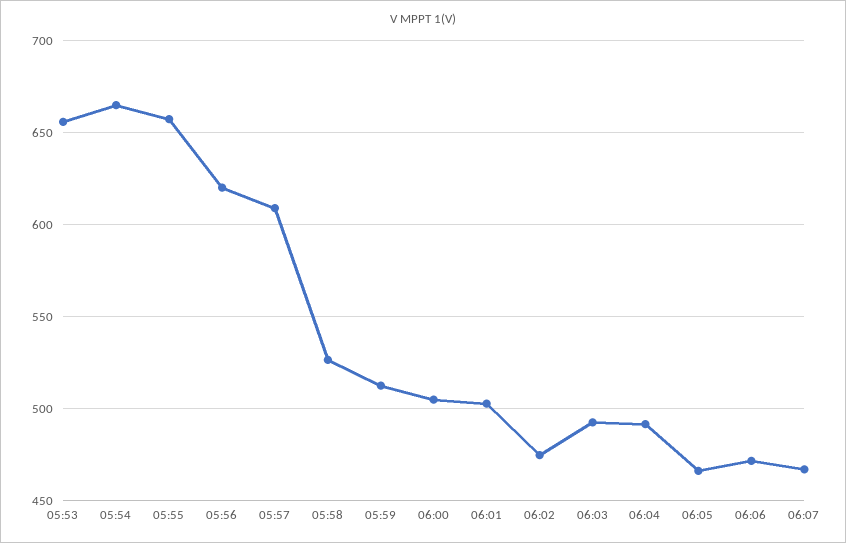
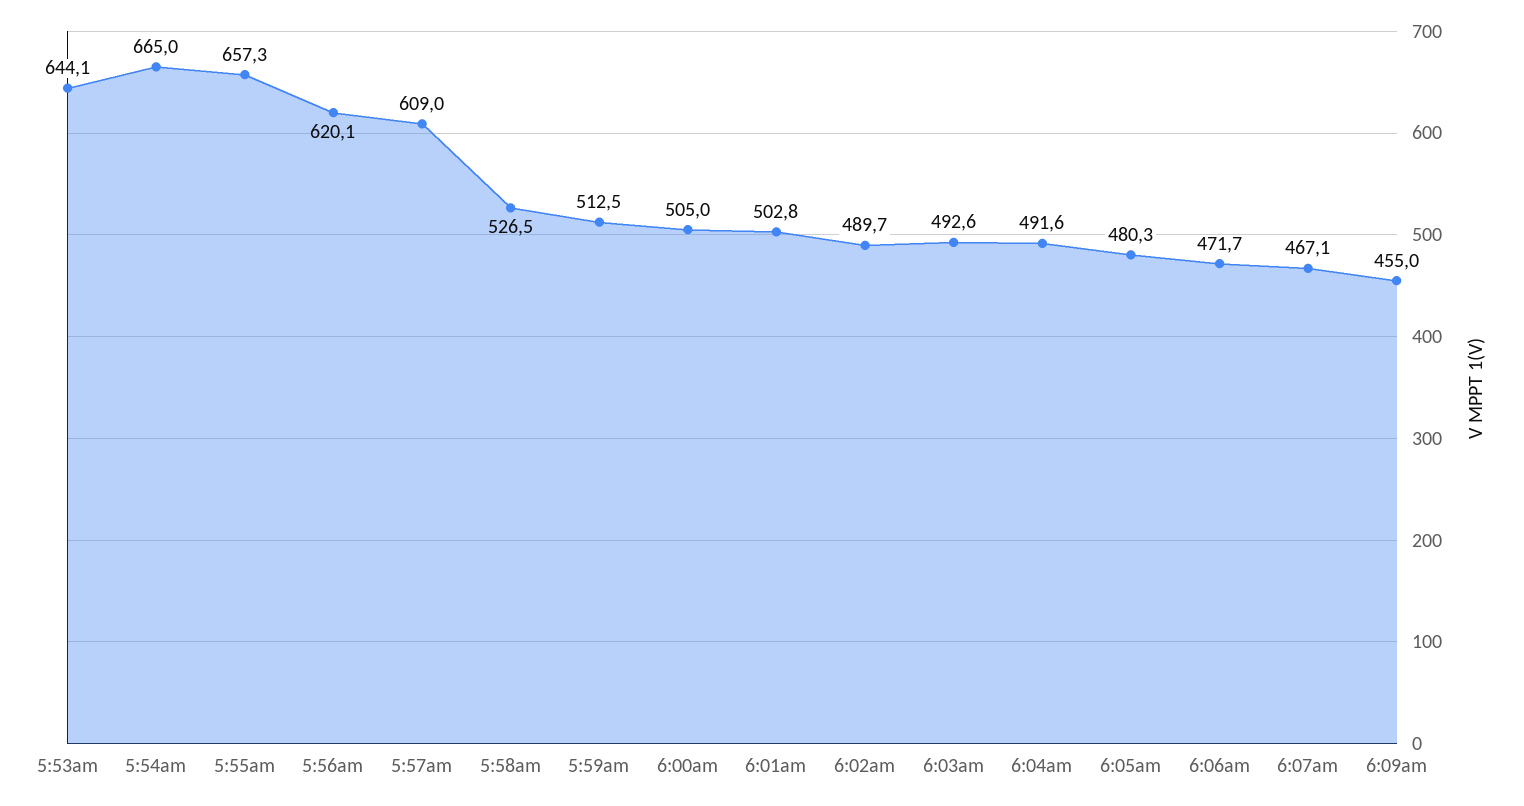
05:53: 655 -> 644.1
06:02: 475 -> 489.7
06:05: 465 -> 480.3
6:09am: none -> 455

